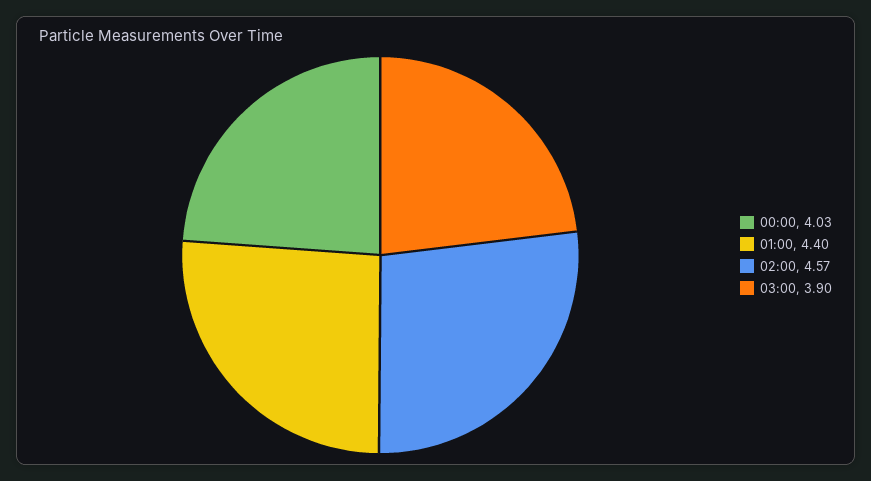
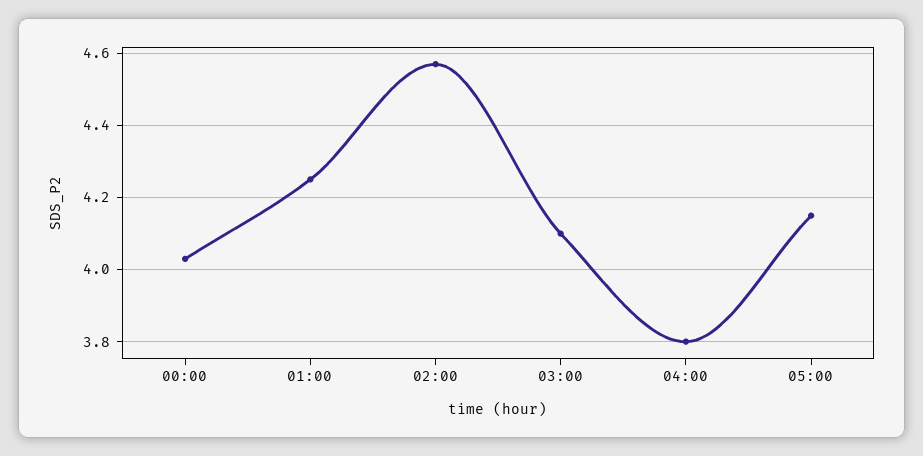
01:00: 4.4 -> 4.25
03:00: 3.9 -> 4.1
04:00: none -> 3.8
05:00: none -> 4.15

